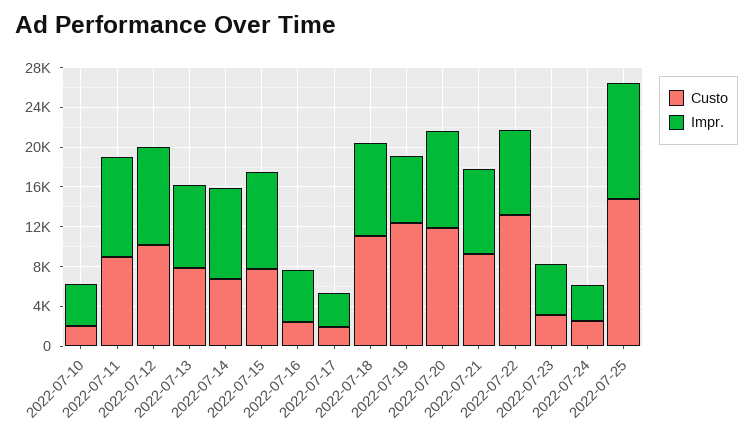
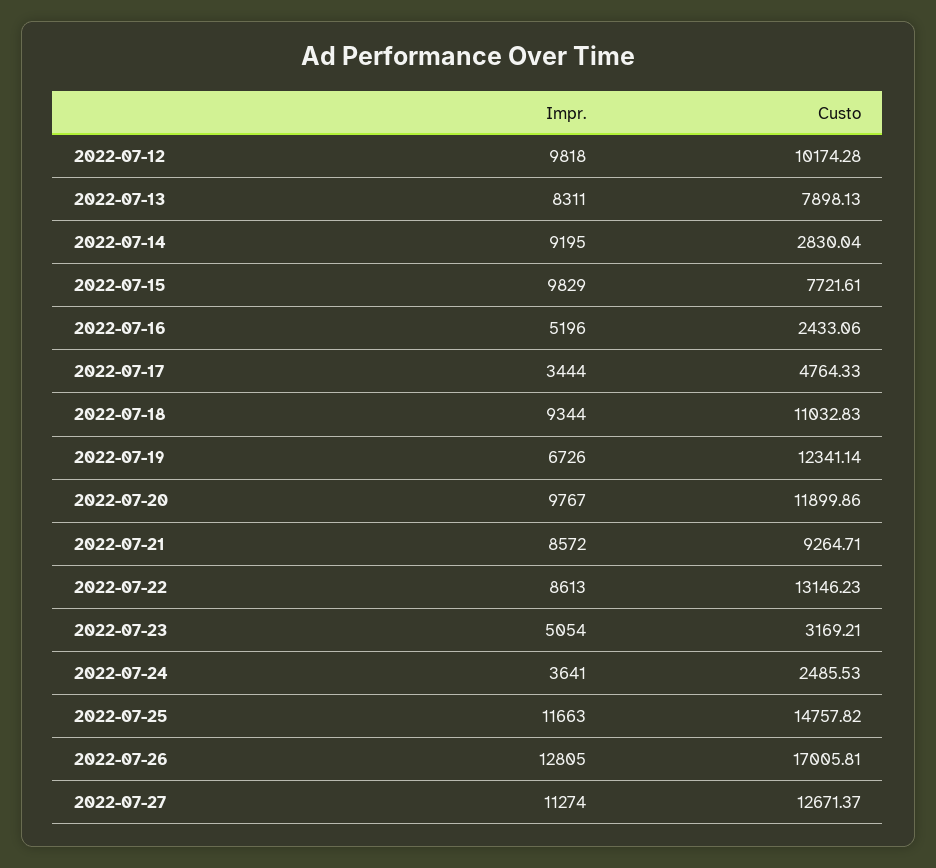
Custo, 2022-07-10: 2000 -> none
Impr., 2022-07-10: 4000 -> none
Custo, 2022-07-11: 9000 -> none
Impr., 2022-07-11: 10000 -> none
Custo, 2022-07-14: 7000 -> 2830.04
Custo, 2022-07-17: 2000 -> 4764.33
Impr., 2022-07-26: none -> 12805
Custo, 2022-07-26: none -> 17005.81
Impr., 2022-07-27: none -> 11274
Custo, 2022-07-27: none -> 12671.37

